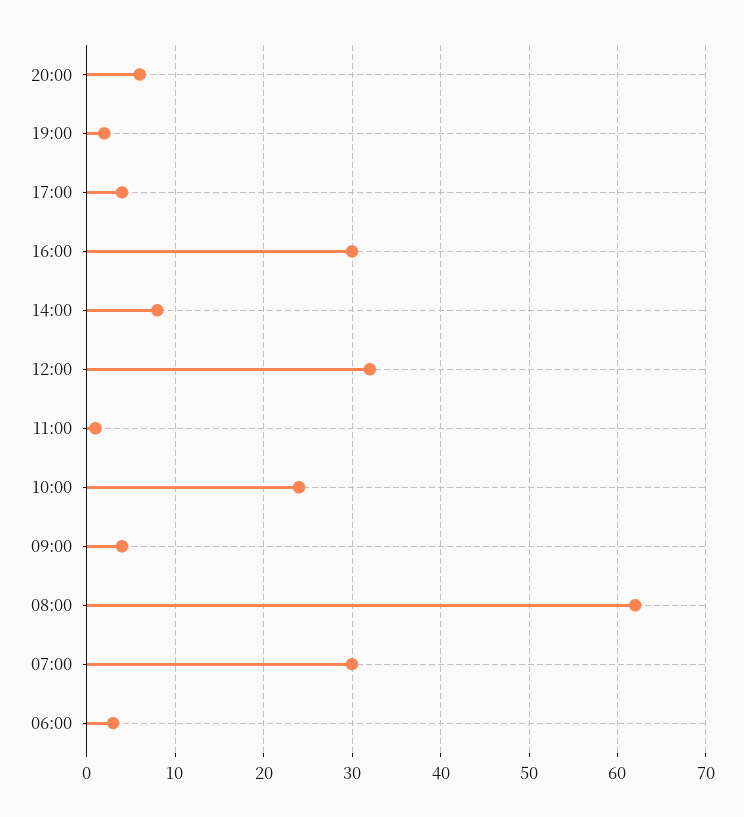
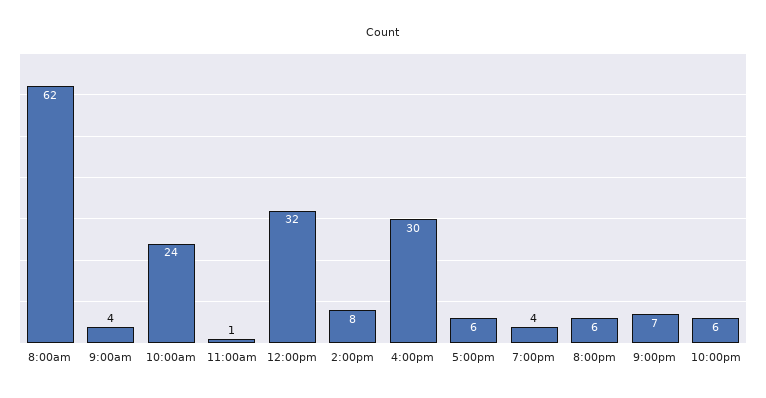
19:00: 2 -> 4
17:00: 4 -> 6
07:00: 30 -> none
06:00: 3 -> none
9:00pm: none -> 7
10:00pm: none -> 6

